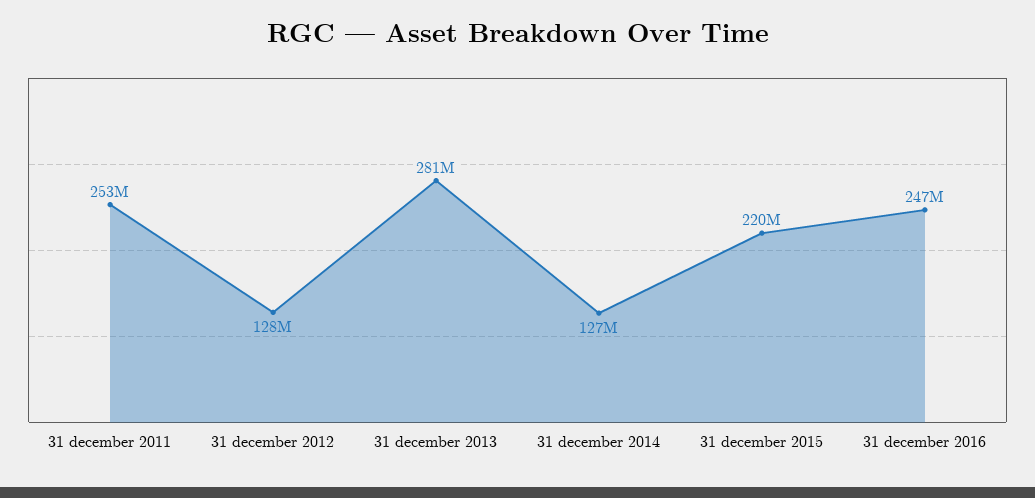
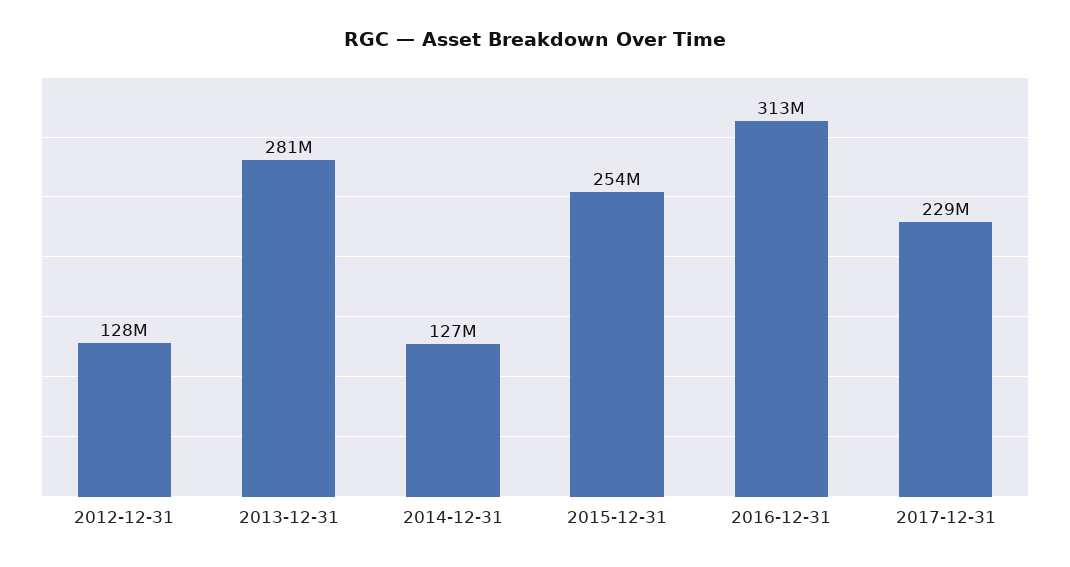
31 december 2011: 253000000 -> none
31 december 2015: 220000000 -> 254000000
31 december 2016: 247000000 -> 313000000
2017-12-31: none -> 229000000

